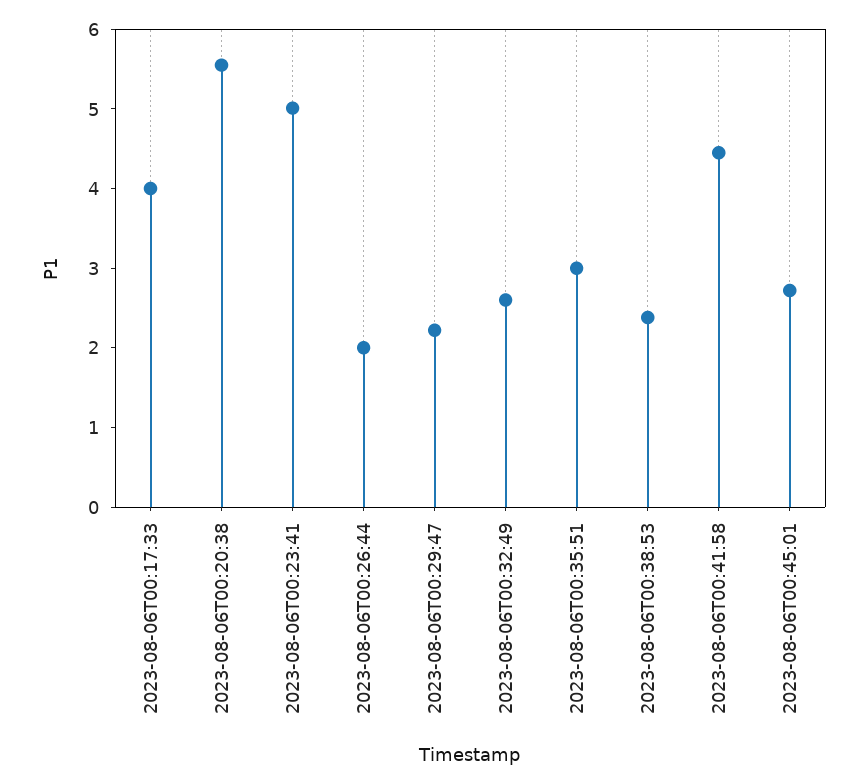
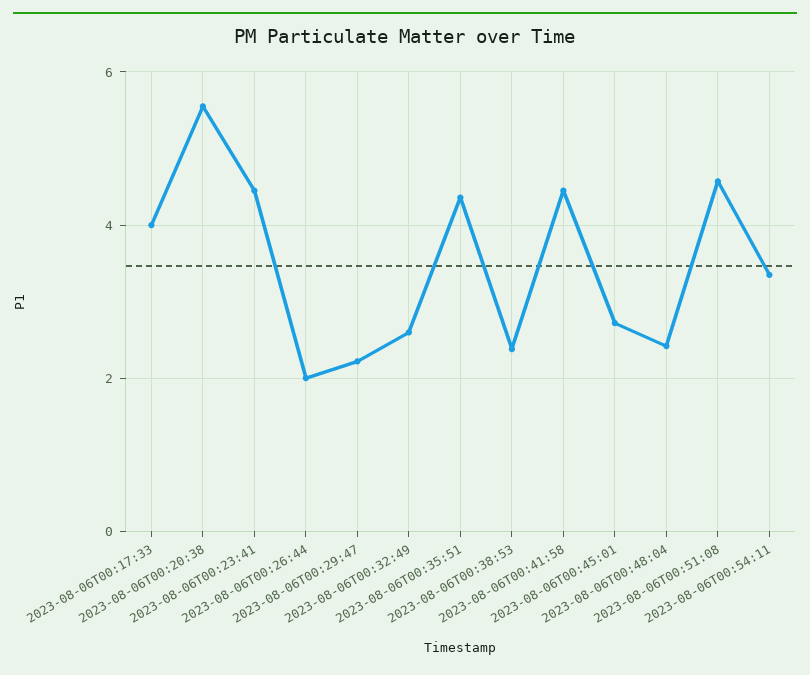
2023-08-06T00:23:41: 5 -> 4.4
2023-08-06T00:35:51: 3 -> 4.4
2023-08-06T00:48:04: none -> 2.4
2023-08-06T00:51:08: none -> 4.6
2023-08-06T00:54:11: none -> 3.4

